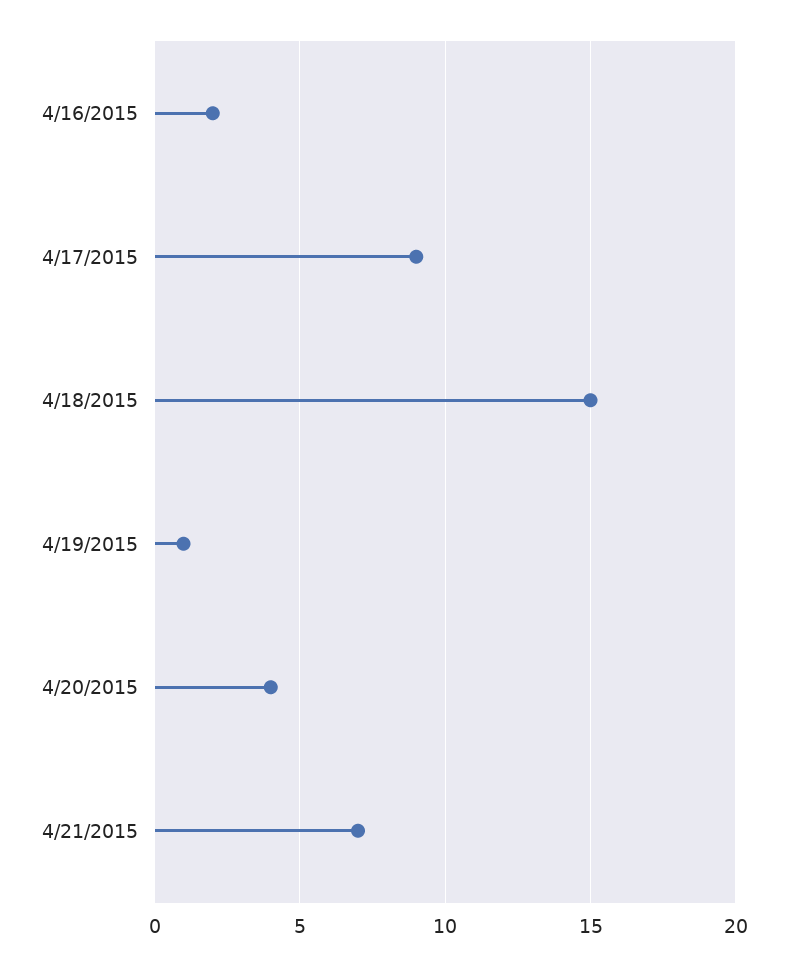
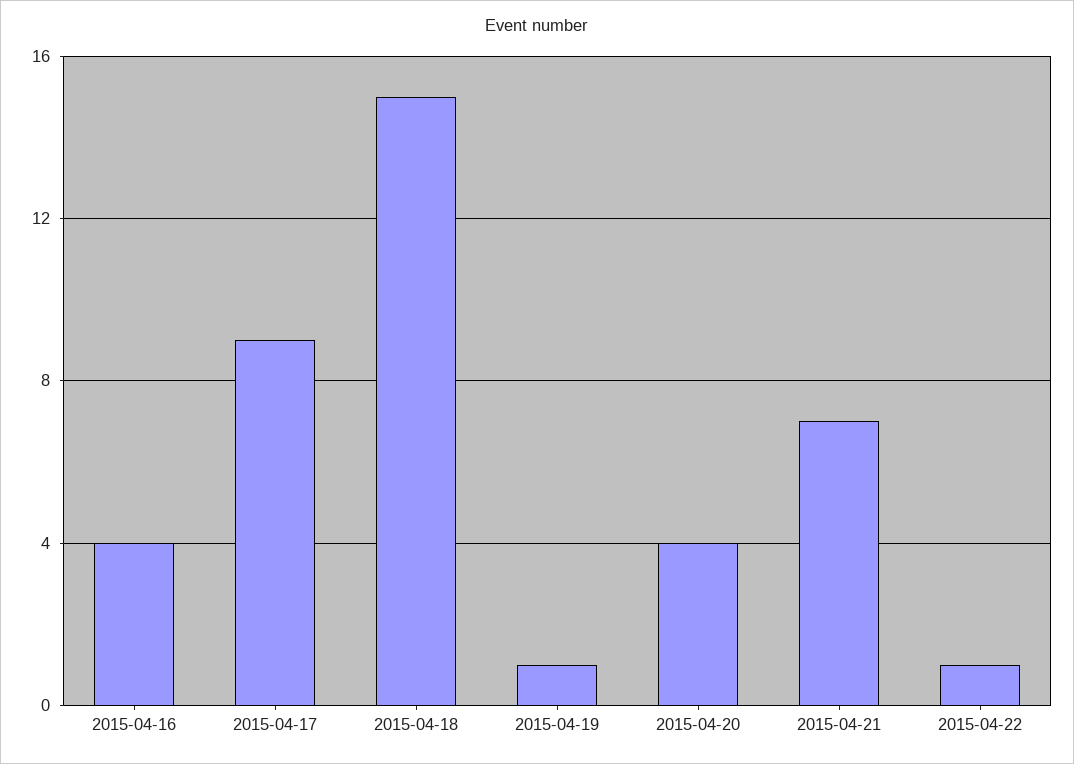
4/16/2015: 2 -> 4
2015-04-22: none -> 1

